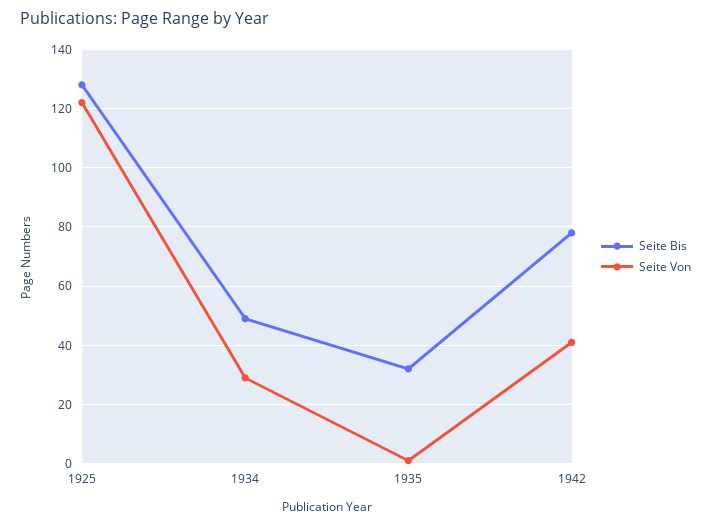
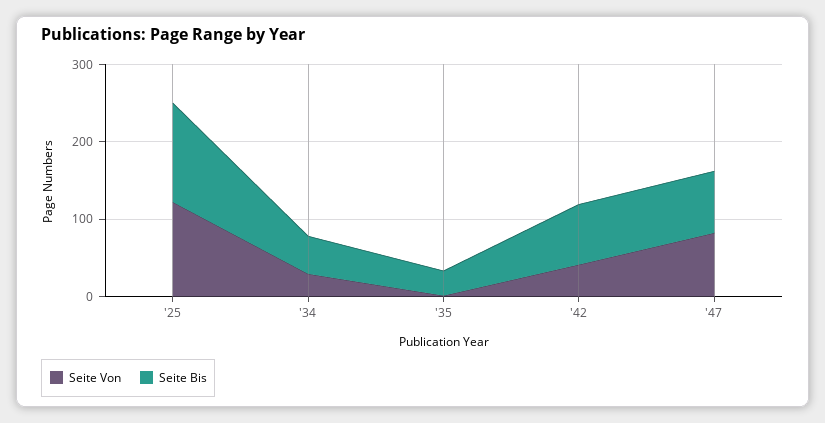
Seite Von, '47: none -> 80
Seite Bis, '47: none -> 80

